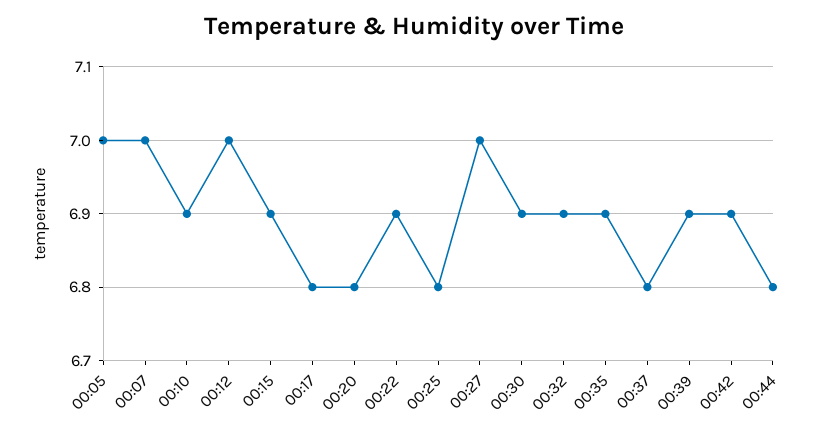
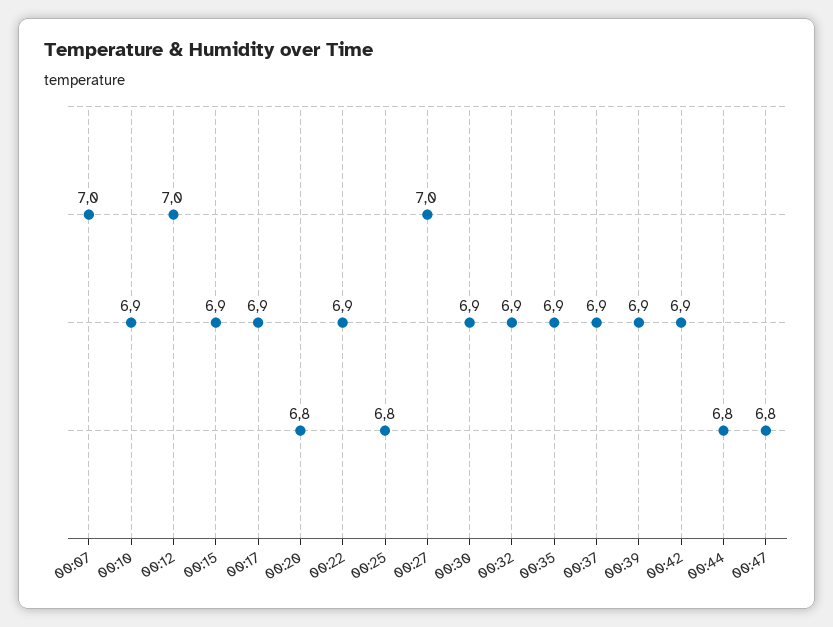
00:05: 7 -> none
00:17: 6.8 -> 6.9
00:37: 6.8 -> 6.9
00:47: none -> 6.8

